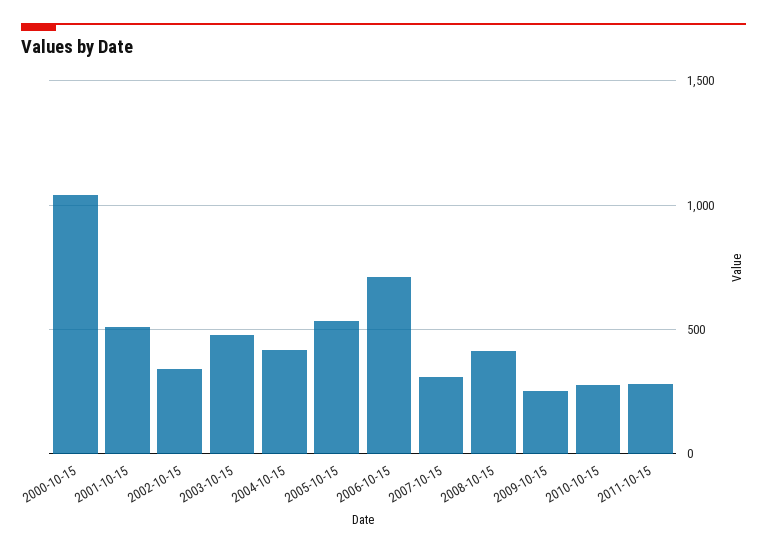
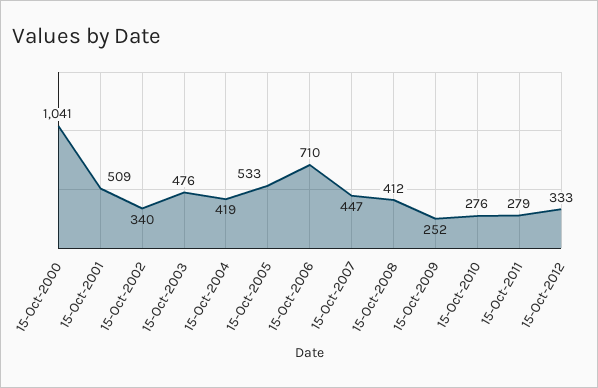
2007-10-15: 300 -> 447
15-Oct-2012: none -> 333

